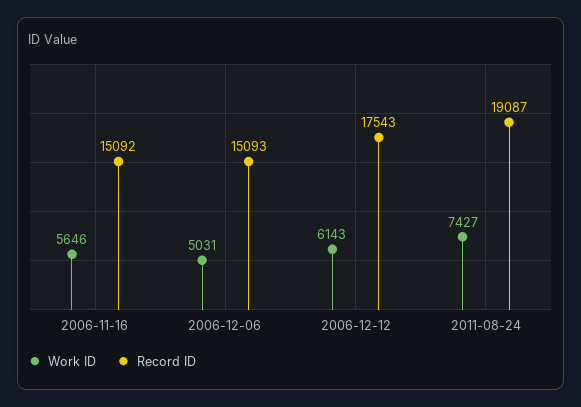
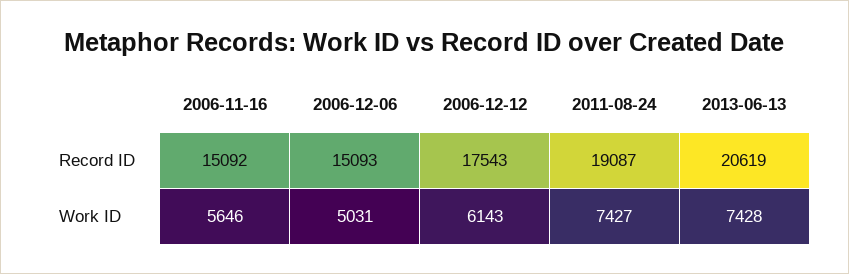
Record ID, 2013-06-13: none -> 20619
Work ID, 2013-06-13: none -> 7428

